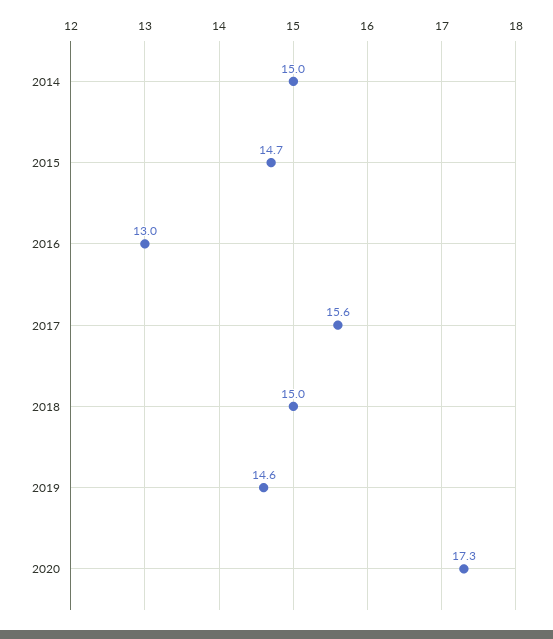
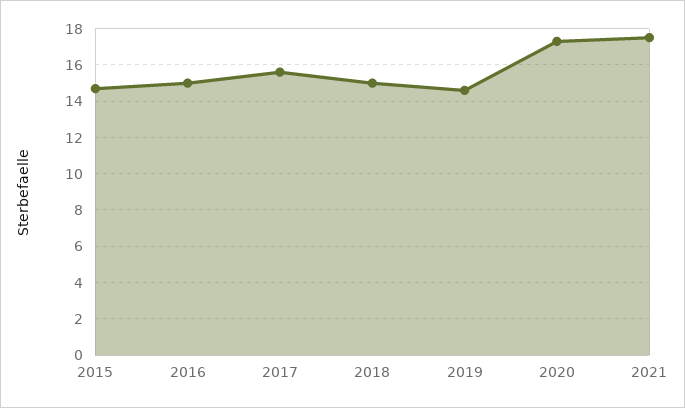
2014: 15 -> none
2016: 13 -> 15
2021: none -> 17.5

